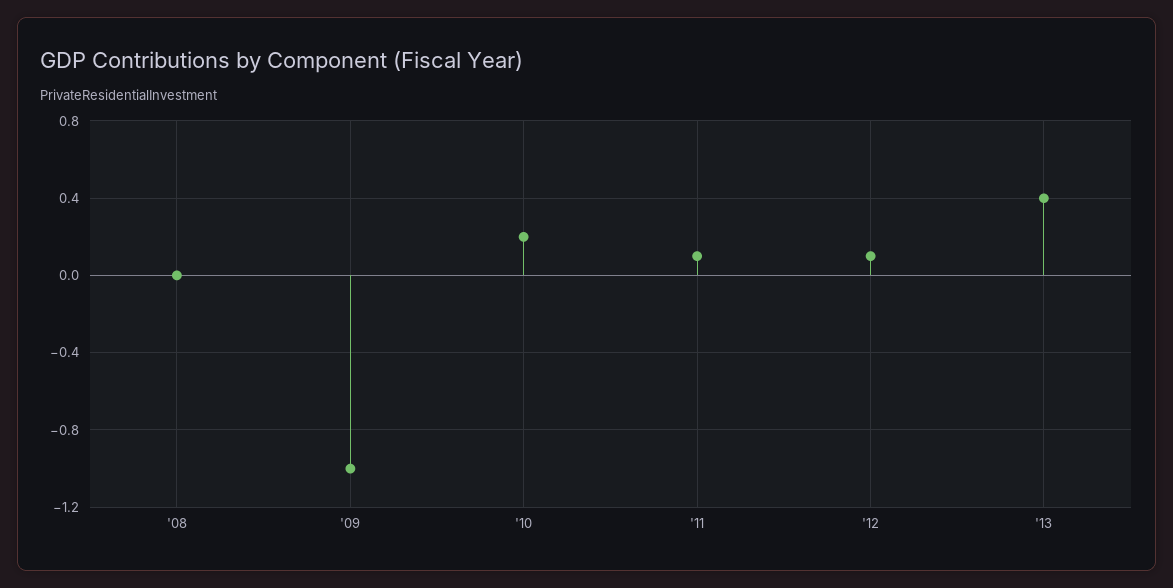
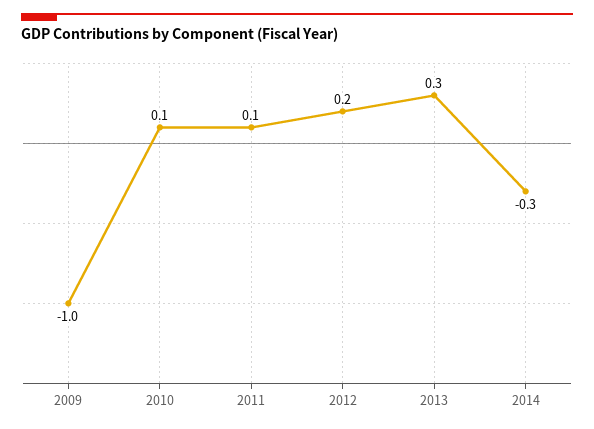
'08: 0 -> none
'10: 0.2 -> 0.1
'12: 0.1 -> 0.2
'13: 0.4 -> 0.3
2014: none -> -0.3

